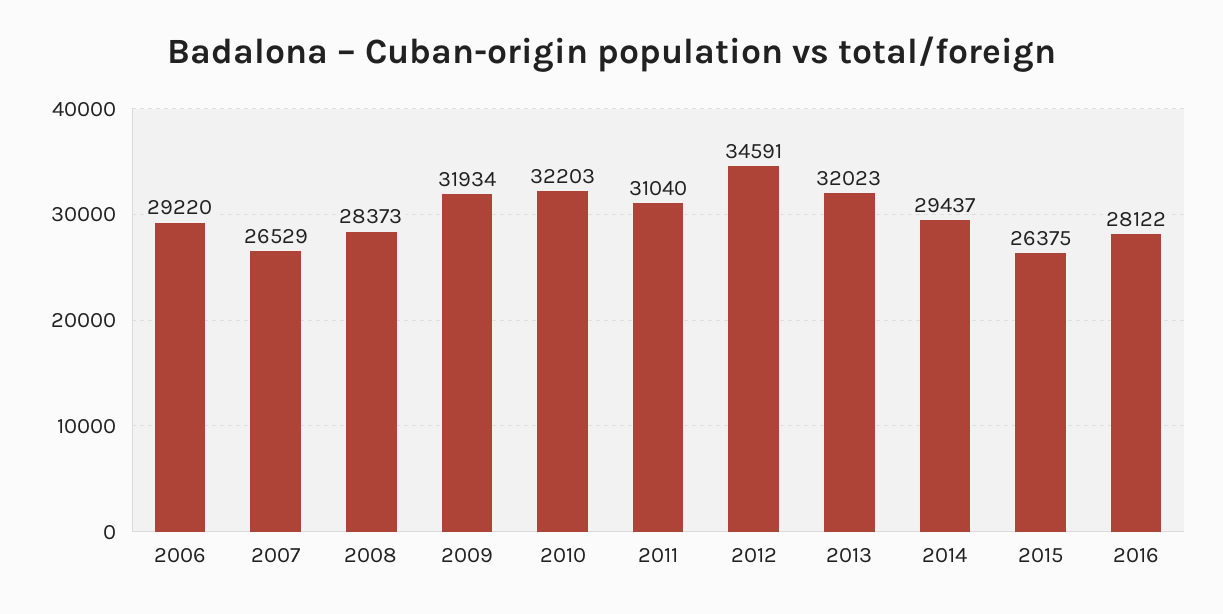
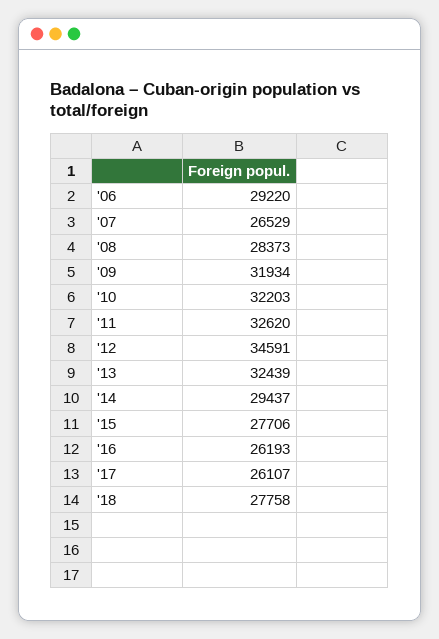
2011: 31040 -> 32620
2013: 32023 -> 32439
2015: 26375 -> 27706
2016: 28122 -> 26193
'17: none -> 26107
'18: none -> 27758

